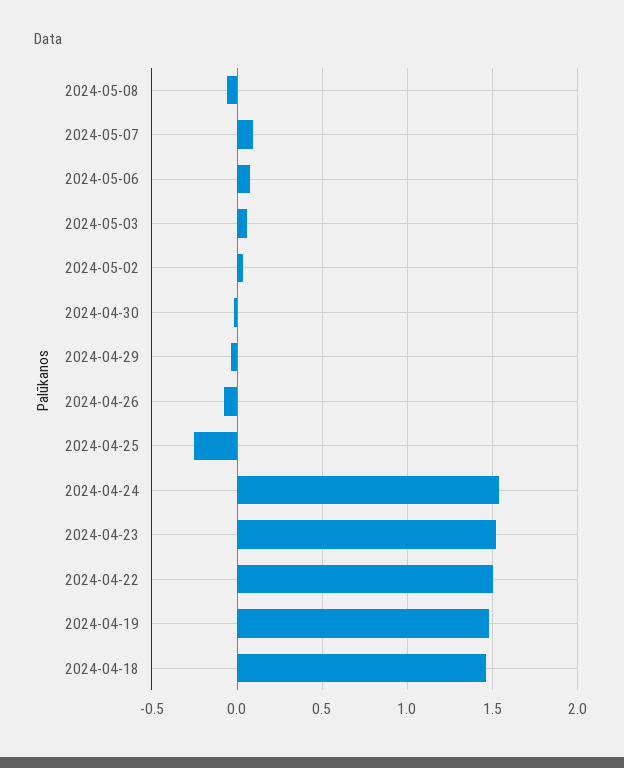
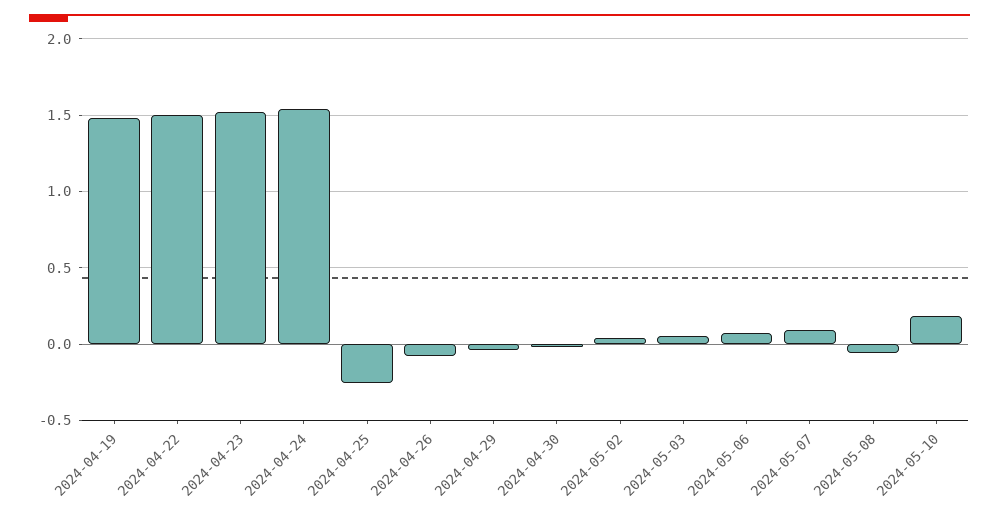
2024-04-18: 1.45 -> none
2024-05-10: none -> 0.2

